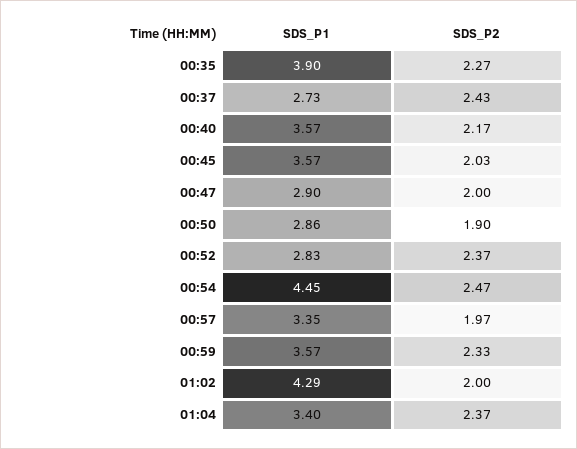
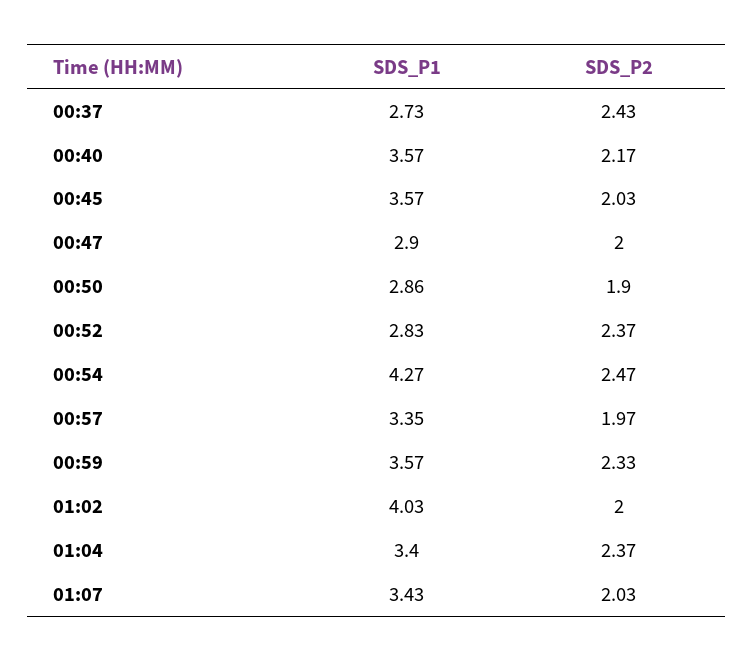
SDS_P1, 00:35: 3.9 -> none
SDS_P2, 00:35: 2.27 -> none
SDS_P1, 00:54: 4.45 -> 4.27
SDS_P1, 01:02: 4.29 -> 4.03
SDS_P1, 01:07: none -> 3.43
SDS_P2, 01:07: none -> 2.03

